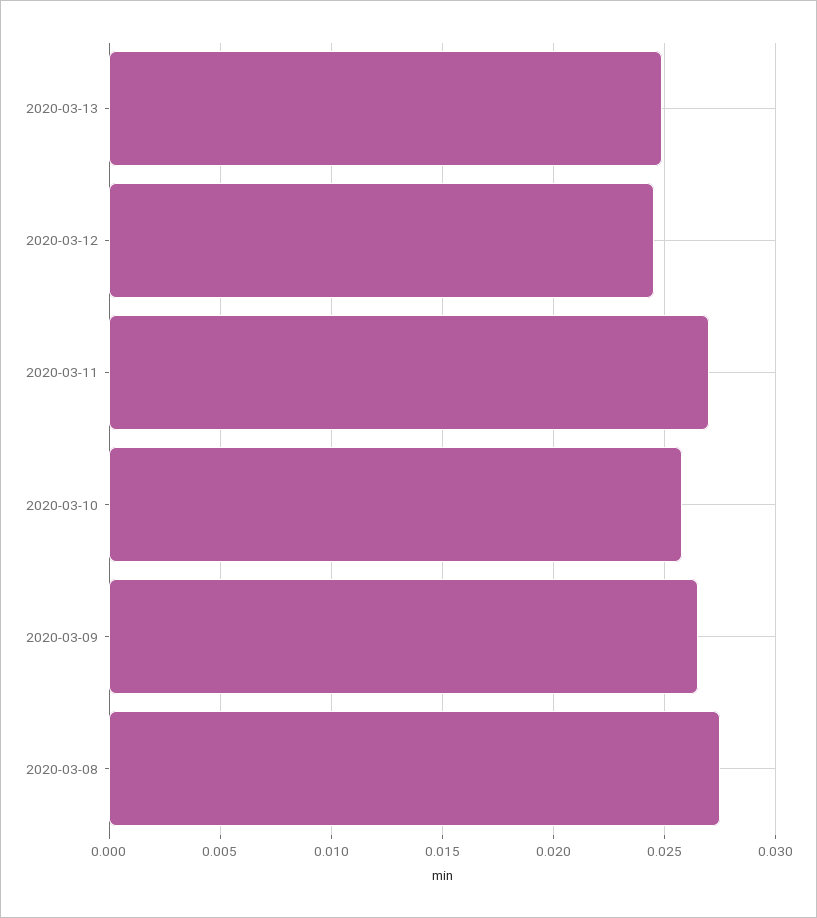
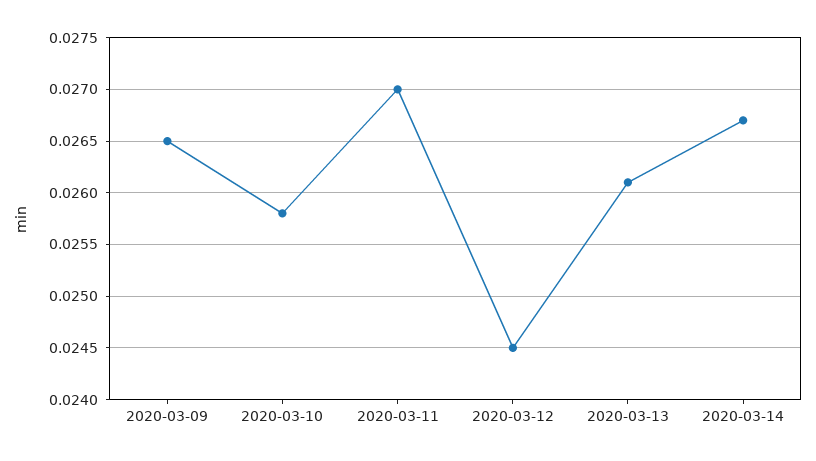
2020-03-13: 0.025 -> 0.0261
2020-03-08: 0.0275 -> none
2020-03-14: none -> 0.0267

